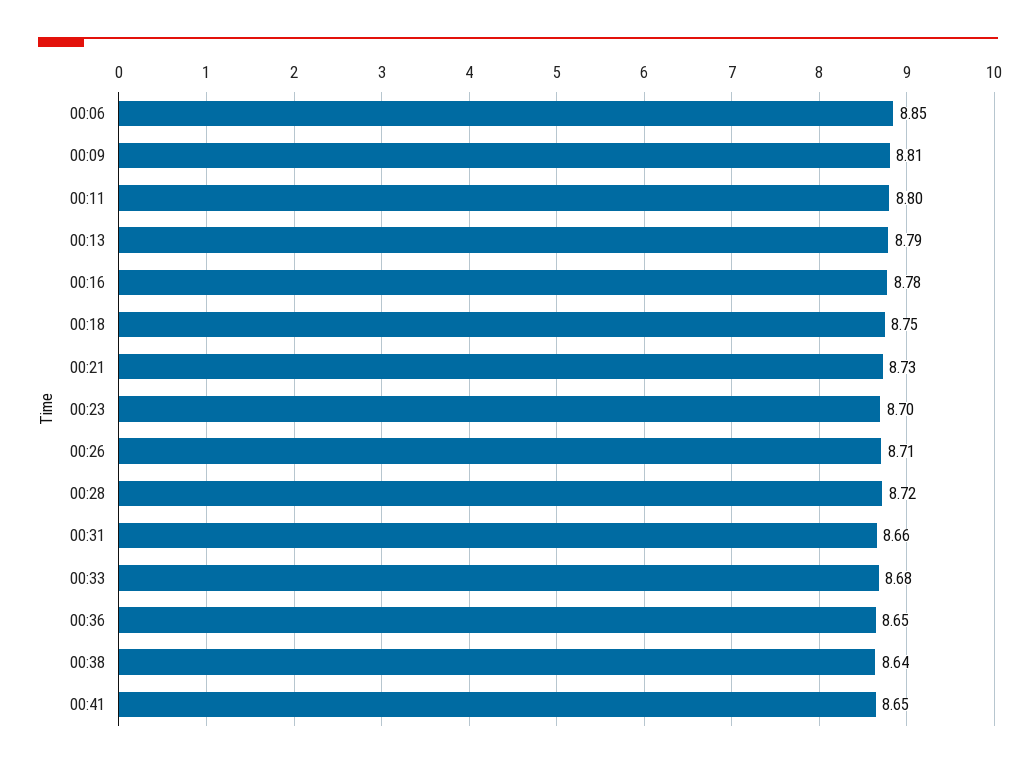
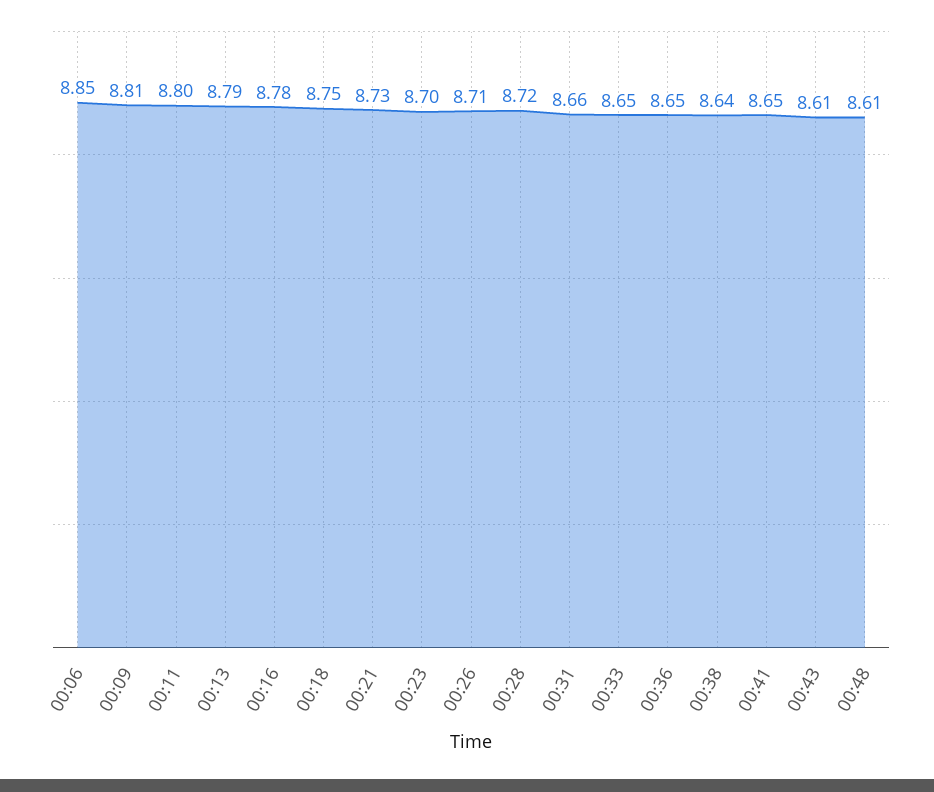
00:33: 8.68 -> 8.65
00:43: none -> 8.61
00:48: none -> 8.61

